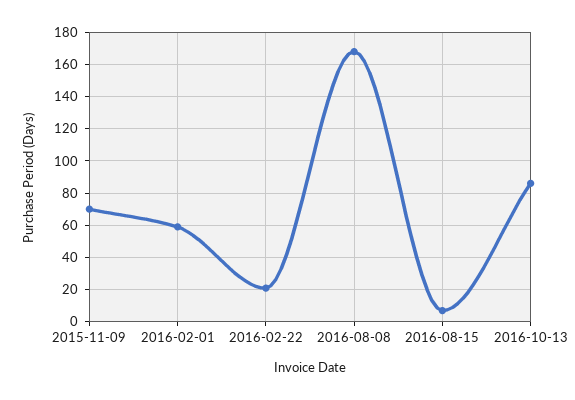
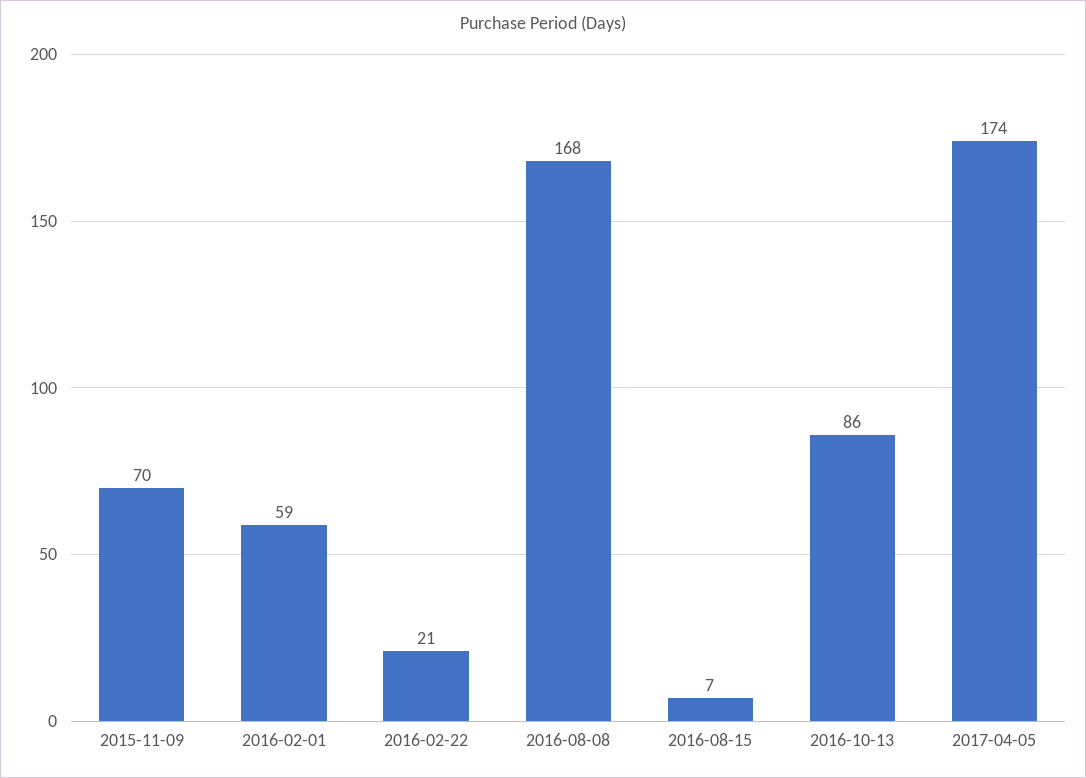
2017-04-05: none -> 174

